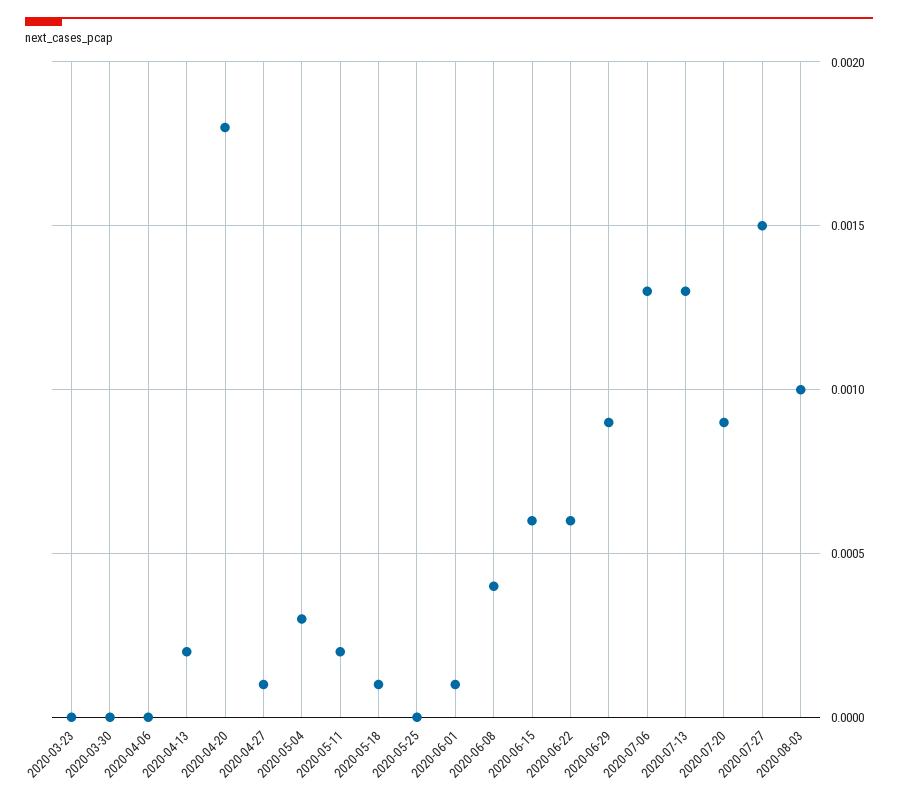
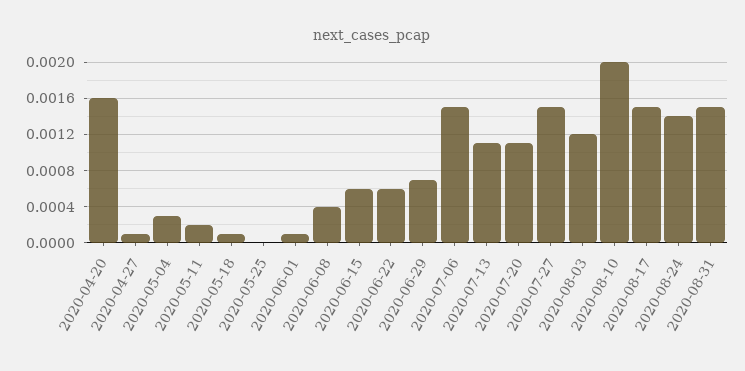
2020-03-23: 0 -> none
2020-03-30: 0 -> none
2020-04-06: 0 -> none
2020-04-13: 0.0002 -> none
2020-04-20: 0.0018 -> 0.0016
2020-06-29: 0.0009 -> 0.0007
2020-07-06: 0.0013 -> 0.0015
2020-07-13: 0.0013 -> 0.0011
2020-07-20: 0.0009 -> 0.0011
2020-08-03: 0.001 -> 0.0012
2020-08-10: none -> 0.002
2020-08-17: none -> 0.0015
2020-08-24: none -> 0.0014
2020-08-31: none -> 0.0015

